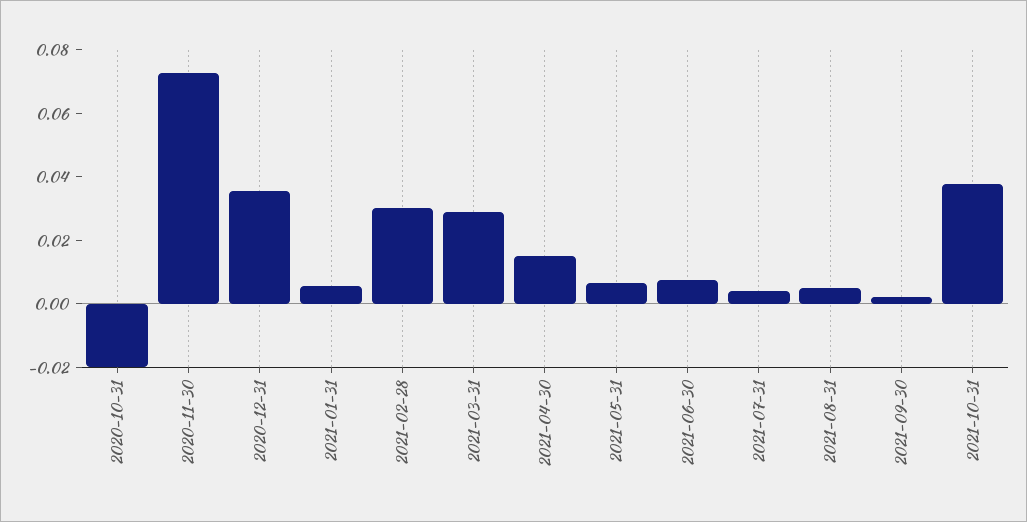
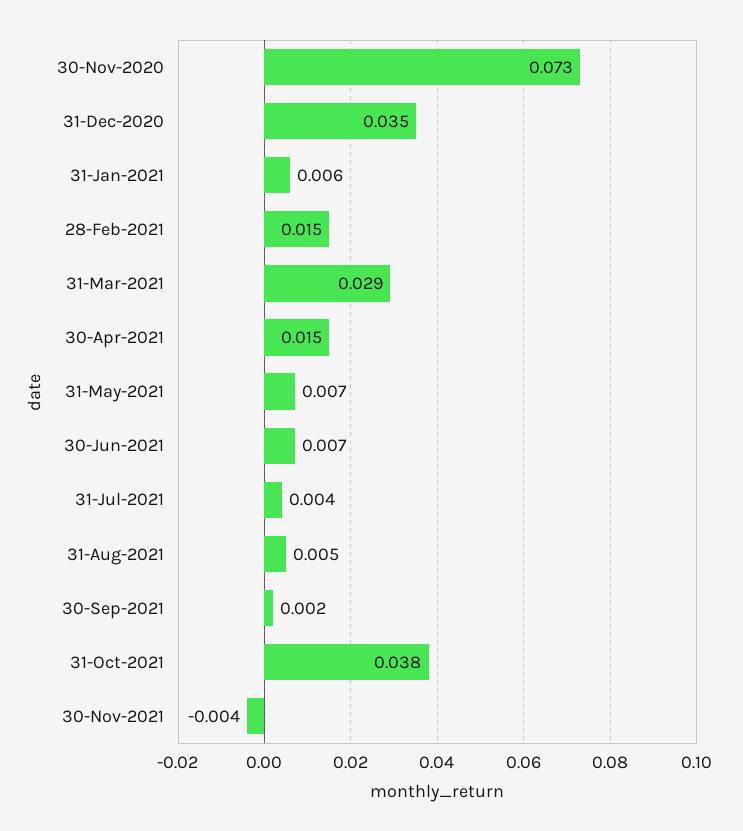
2020-10-31: -0.02 -> none
2021-02-28: 0.03 -> 0.015
30-Nov-2021: none -> -0.004

